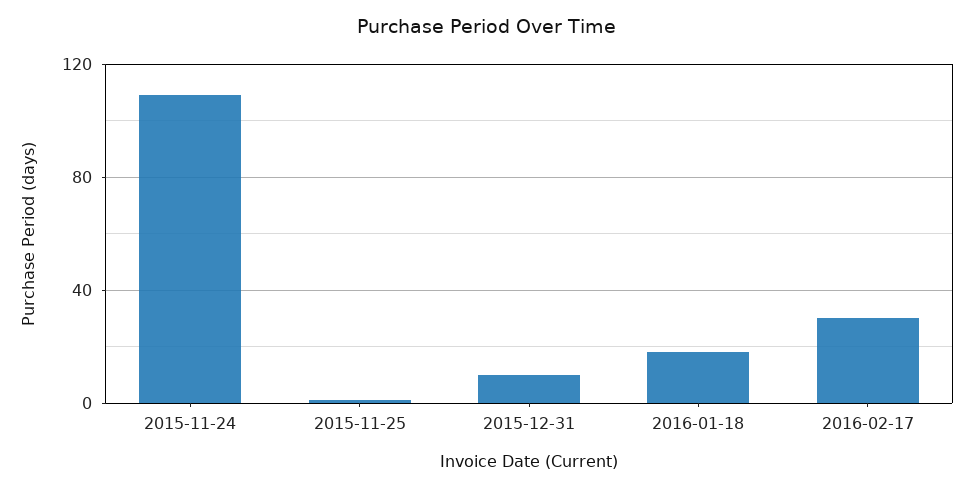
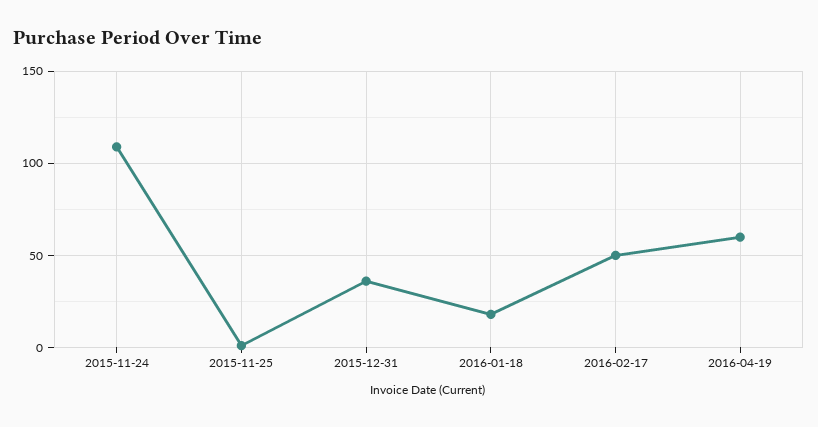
2015-12-31: 10 -> 35
2016-02-17: 30 -> 50
2016-04-19: none -> 60

